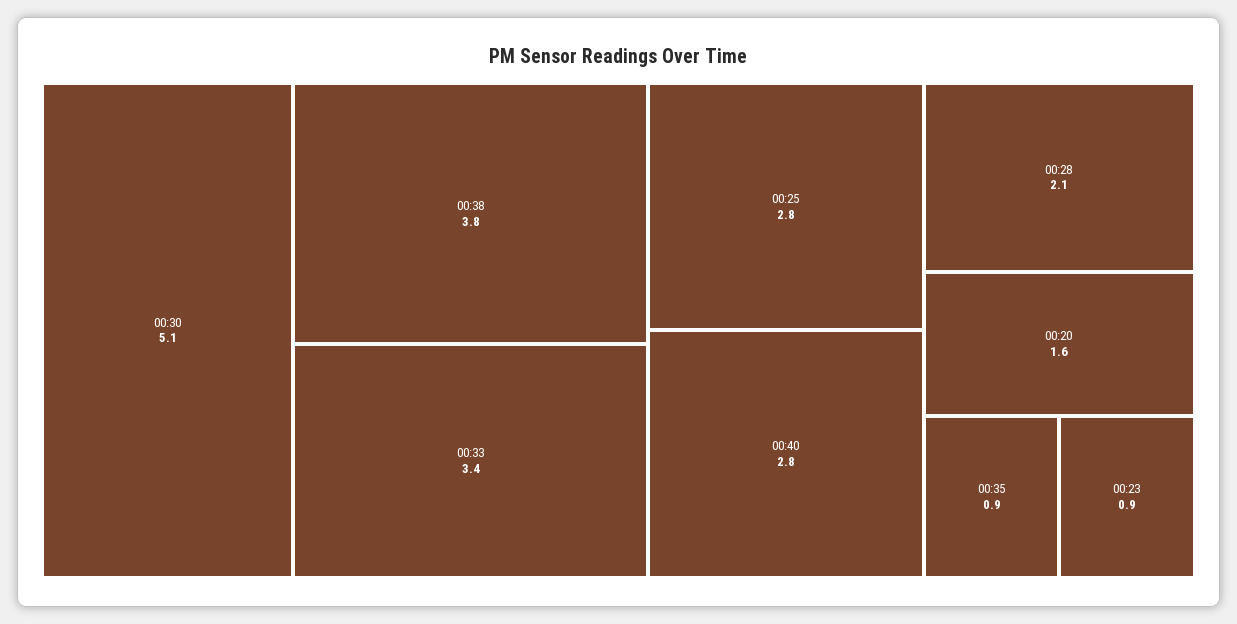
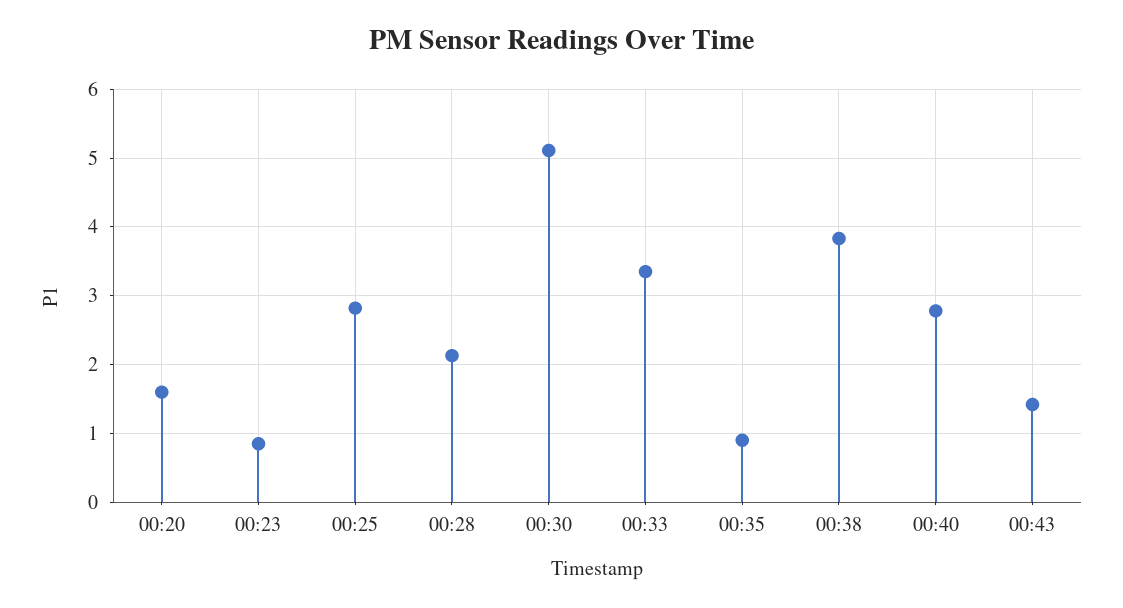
00:43: none -> 1.4

